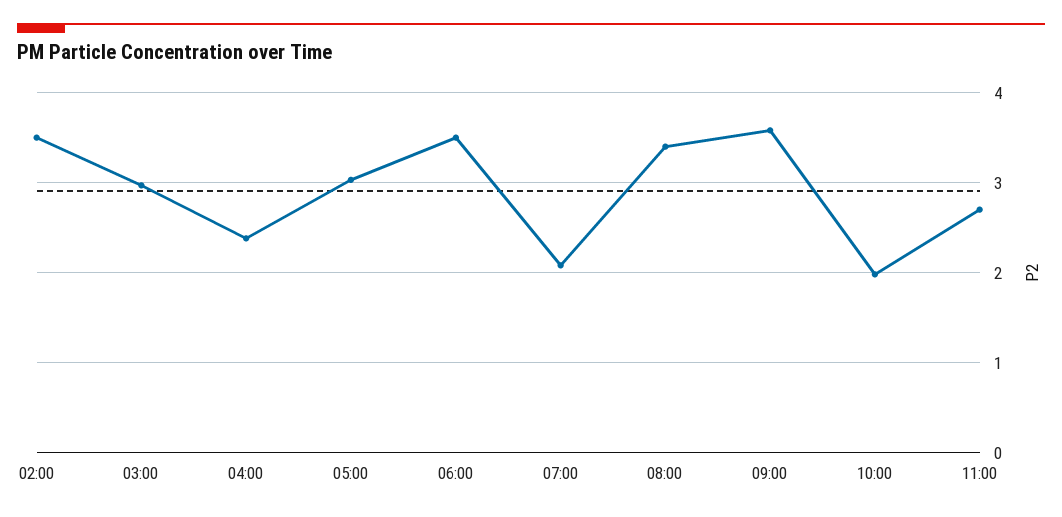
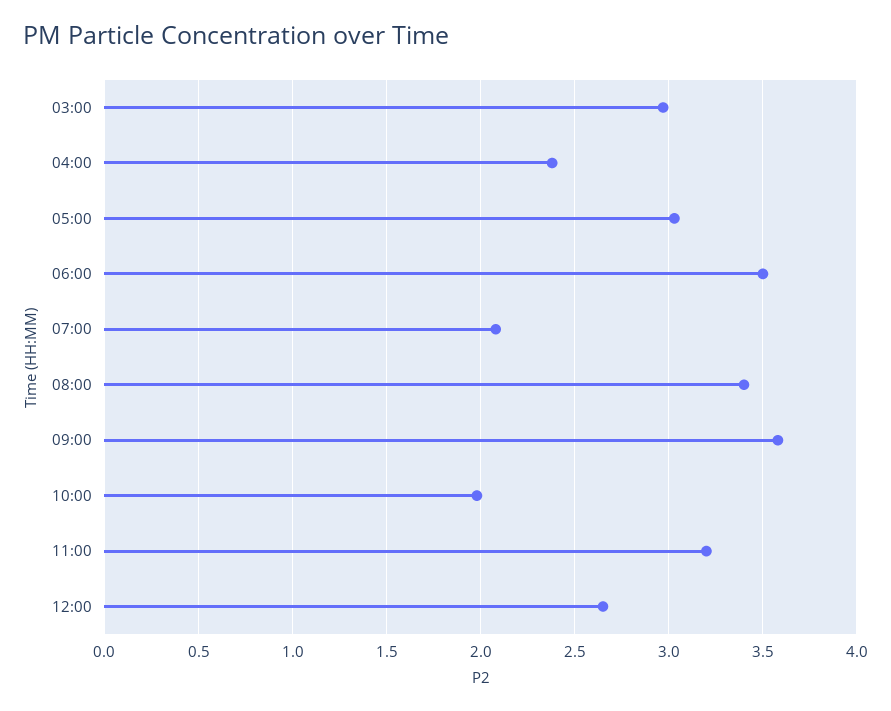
02:00: 3.5 -> none
11:00: 2.7 -> 3.2
12:00: none -> 2.65

